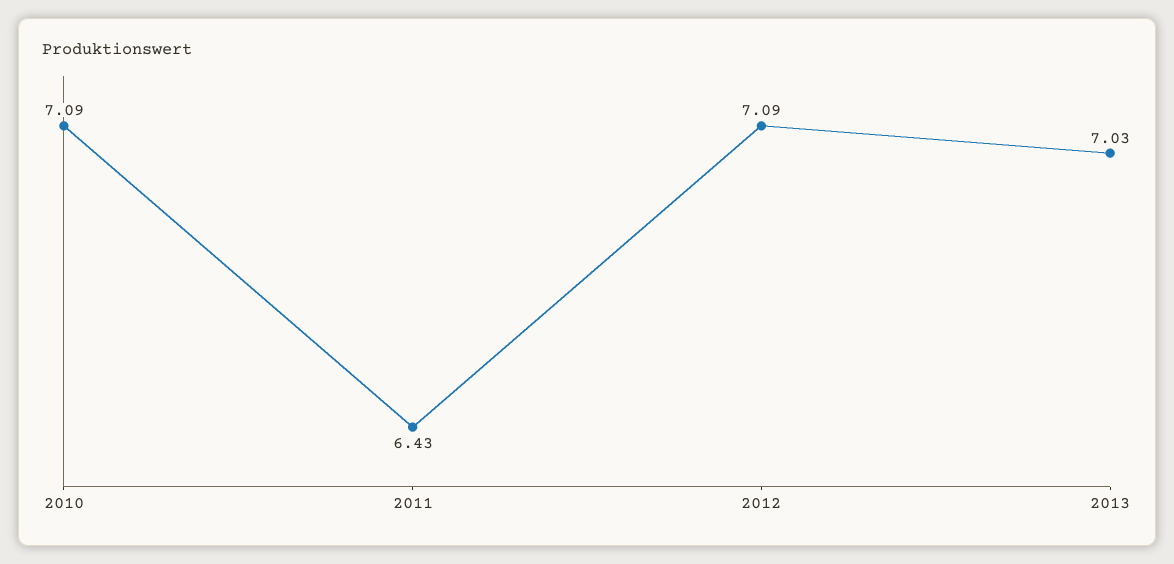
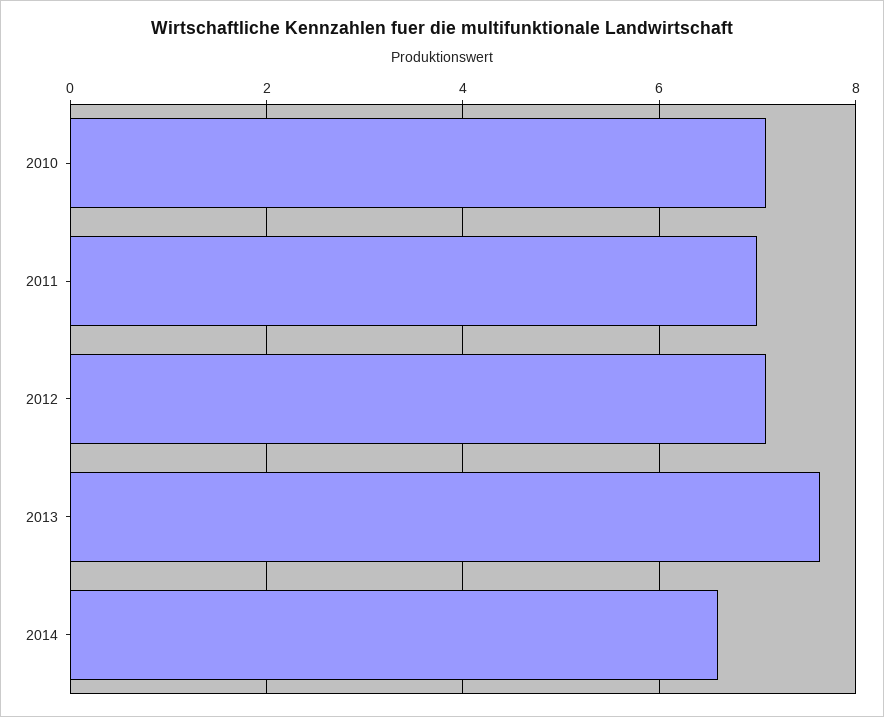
2011: 6.43 -> 7
2013: 7.03 -> 7.6
2014: none -> 6.6

